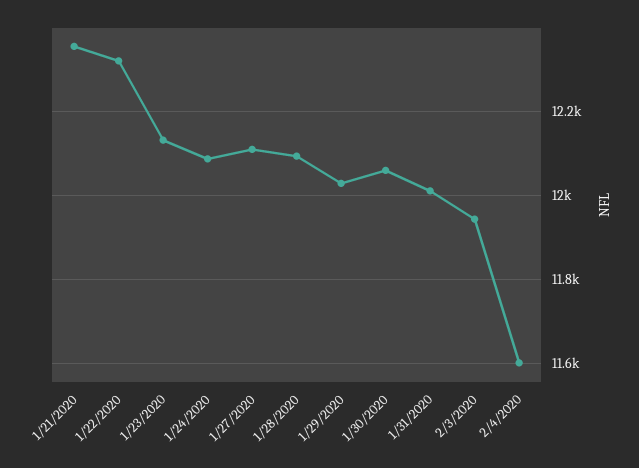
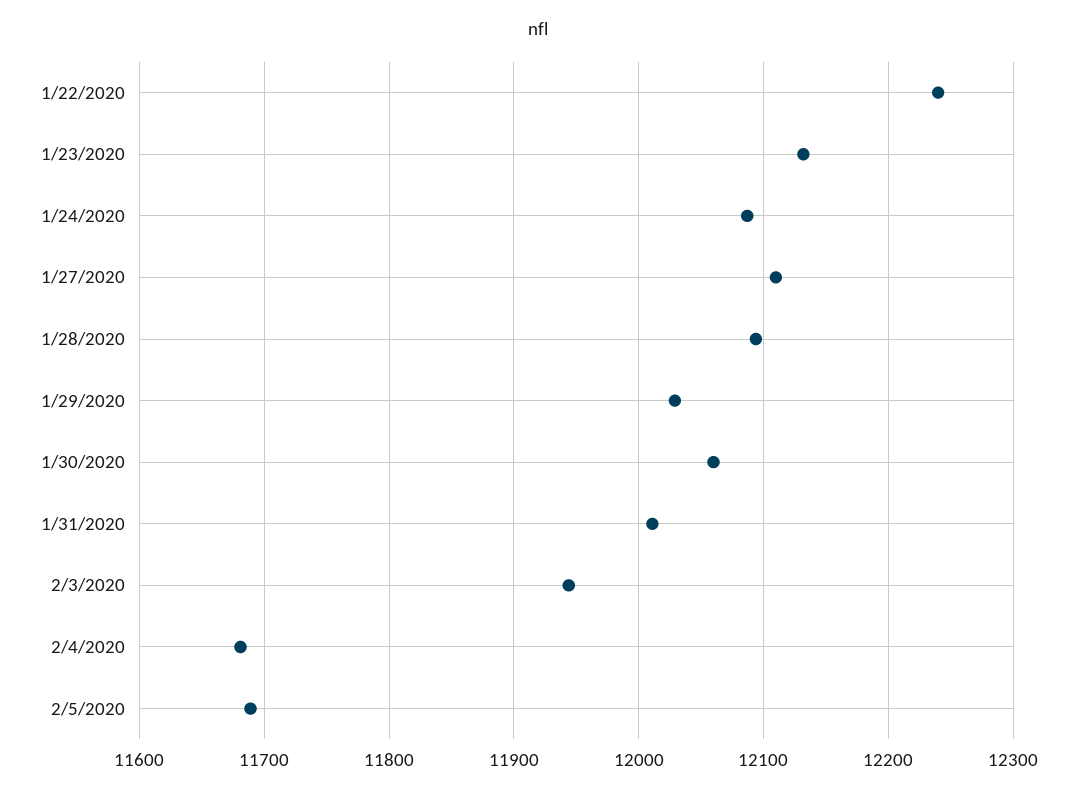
1/21/2020: 12360 -> none
1/22/2020: 12320 -> 12240
2/4/2020: 11600 -> 11680
2/5/2020: none -> 11690

